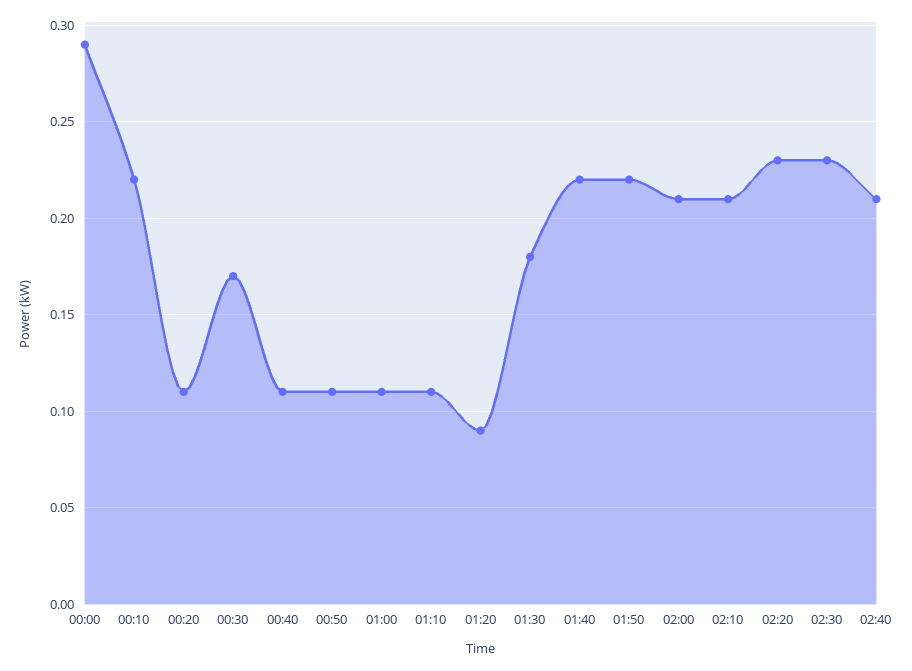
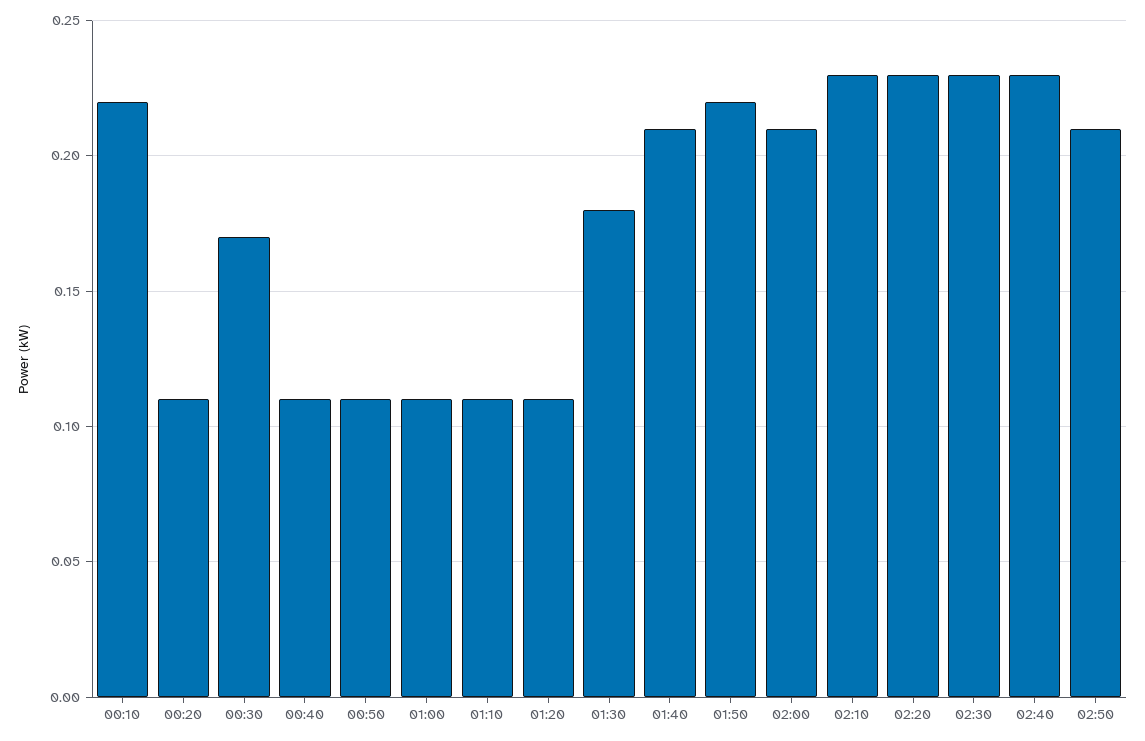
00:00: 0.29 -> none
01:20: 0.09 -> 0.11
01:40: 0.22 -> 0.21
02:10: 0.21 -> 0.23
02:40: 0.21 -> 0.23
02:50: none -> 0.21

